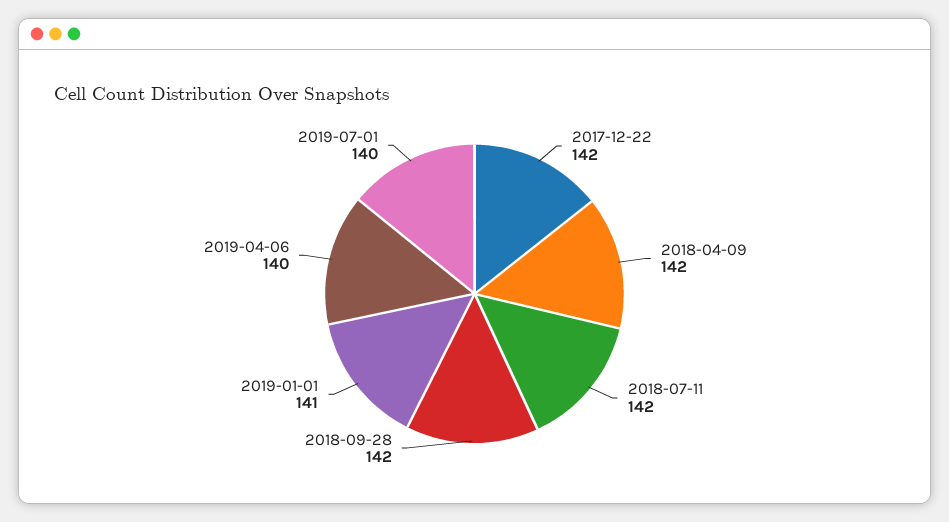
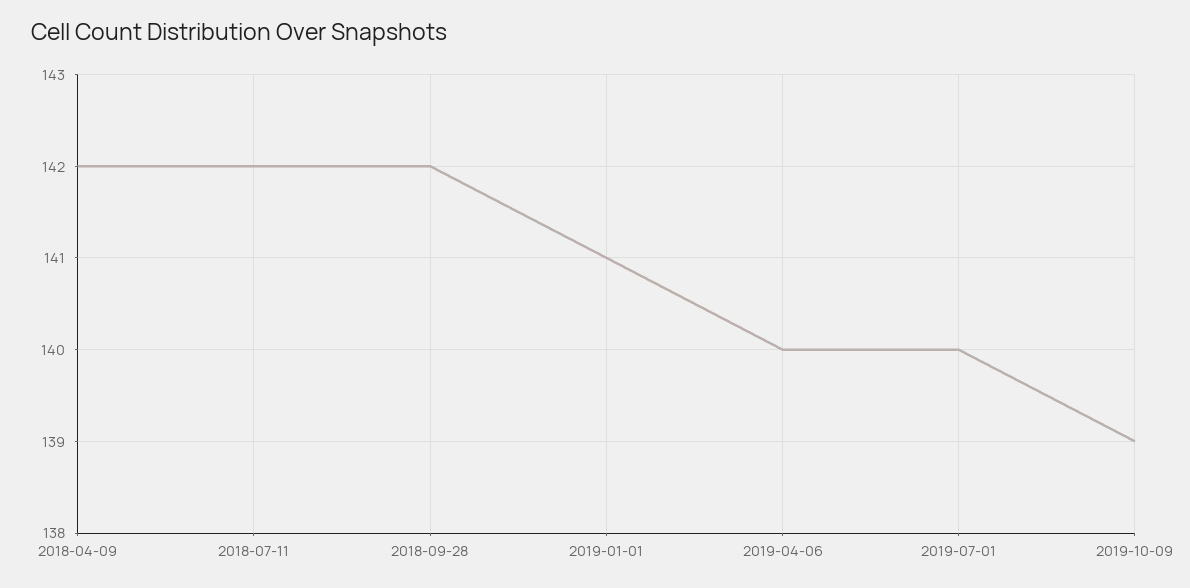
2017-12-22: 142 -> none
2019-10-09: none -> 139

